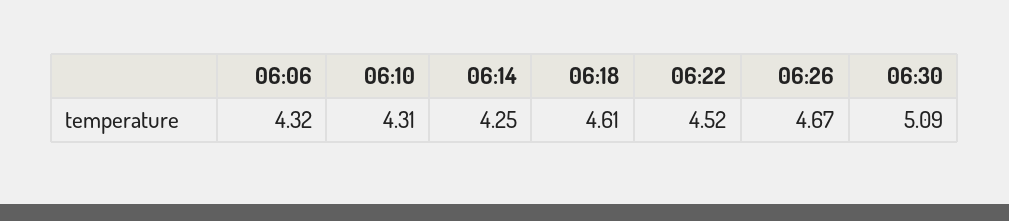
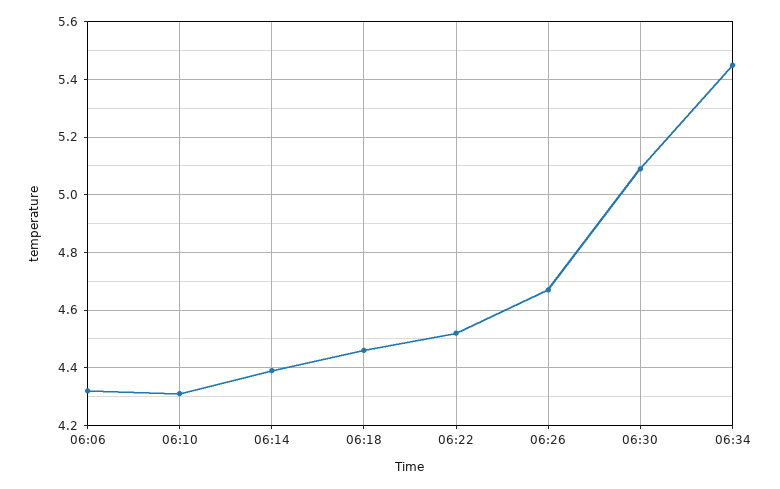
06:14: 4.25 -> 4.4
06:18: 4.61 -> 4.45
06:34: none -> 5.45

